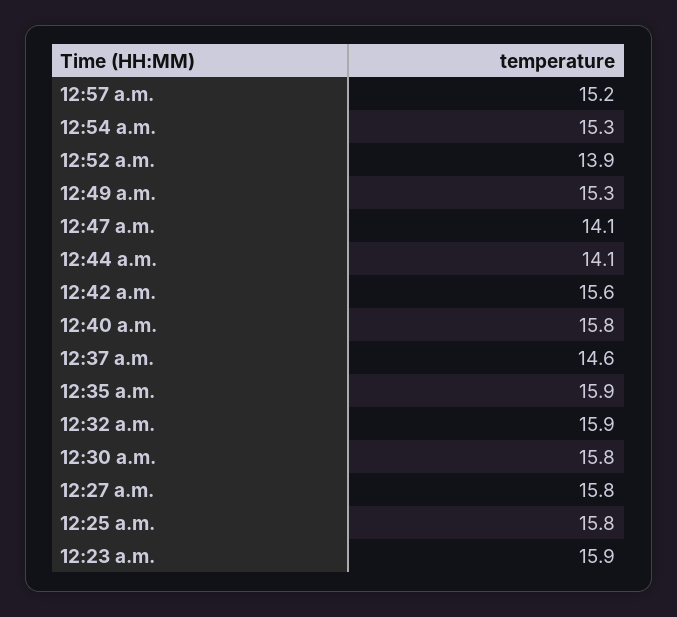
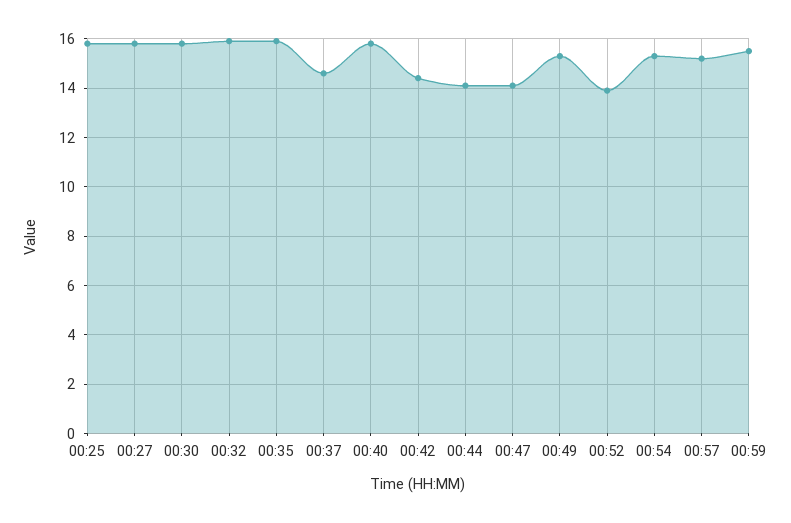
12:42 a.m.: 15.6 -> 14.5
12:23 a.m.: 15.9 -> none
00:59: none -> 15.5

